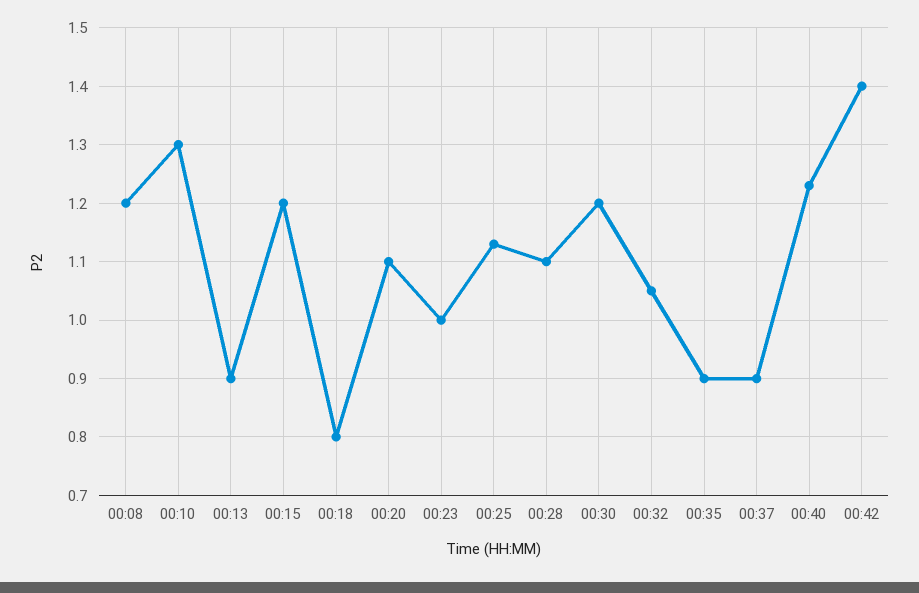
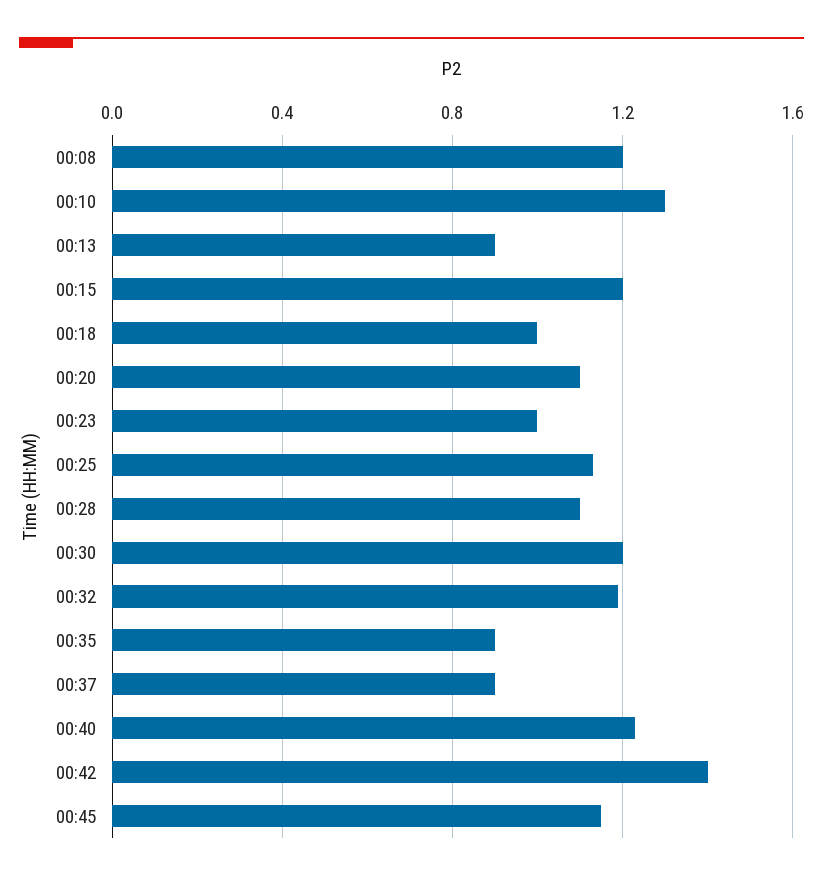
00:18: 0.8 -> 1
00:32: 1.05 -> 1.2
00:45: none -> 1.15

